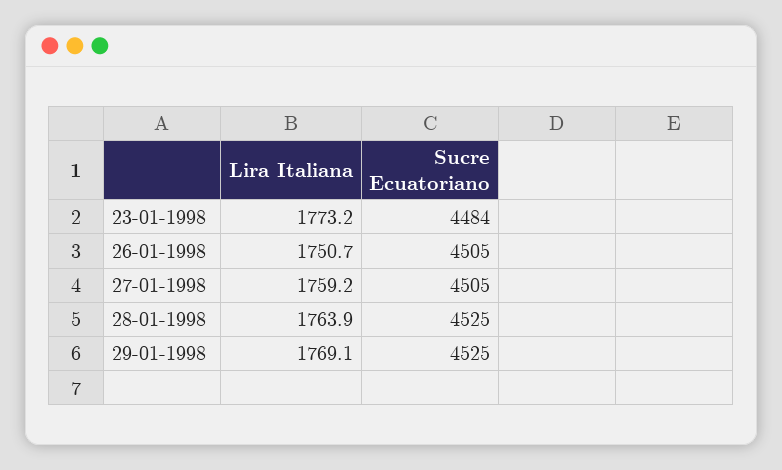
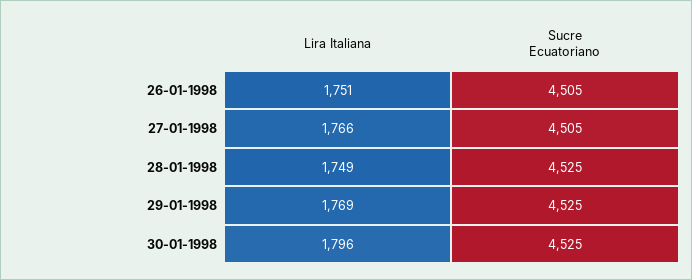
Lira Italiana, 23-01-1998: 1773.2 -> none
Sucre Ecuatoriano, 23-01-1998: 4484 -> none
Lira Italiana, 27-01-1998: 1759.2 -> 1766
Lira Italiana, 28-01-1998: 1763.9 -> 1749
Lira Italiana, 30-01-1998: none -> 1796
Sucre Ecuatoriano, 30-01-1998: none -> 4525

